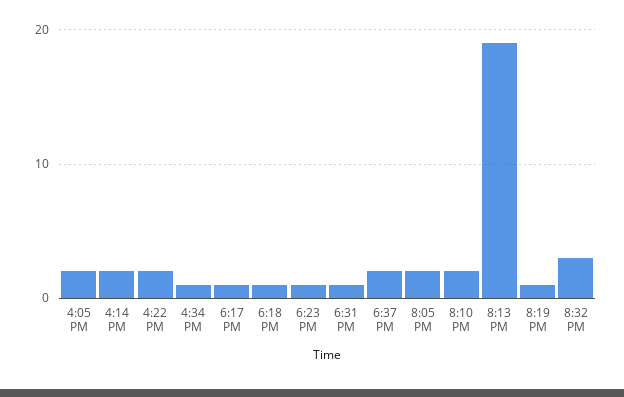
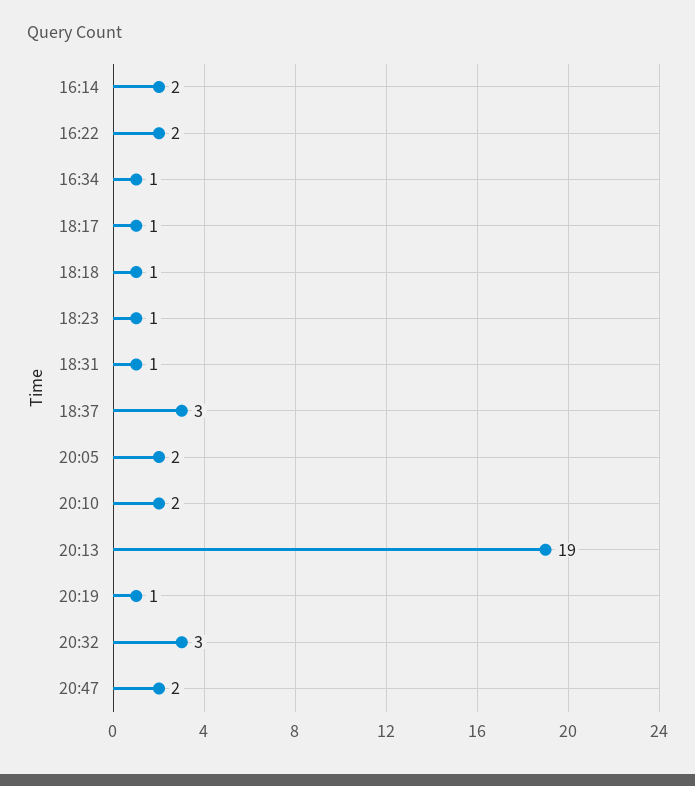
4:05 PM: 2 -> none
6:37 PM: 2 -> 3
20:47: none -> 2

